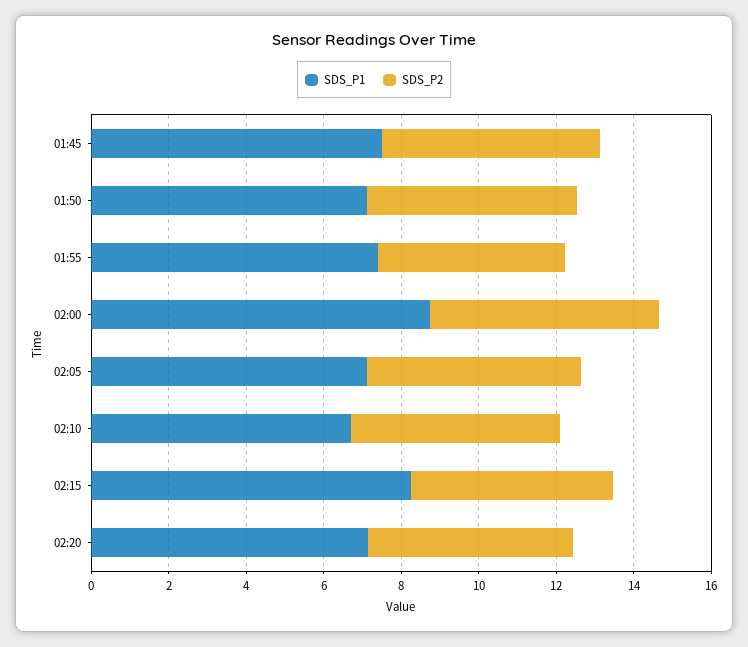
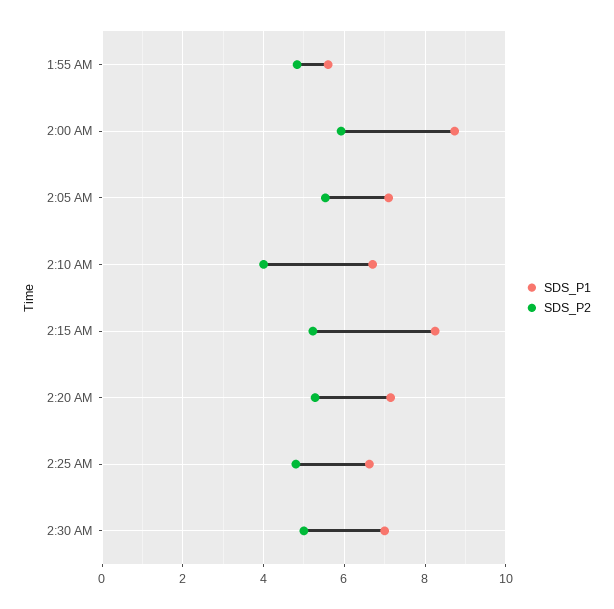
SDS_P1, 01:45: 7.5 -> none
SDS_P2, 01:45: 5.5 -> none
SDS_P1, 01:50: 7 -> none
SDS_P2, 01:50: 5.5 -> none
SDS_P1, 01:55: 7.5 -> 5.6
SDS_P2, 02:10: 5.5 -> 4
SDS_P1, 2:25 AM: none -> 6.6
SDS_P2, 2:25 AM: none -> 4.8
SDS_P1, 2:30 AM: none -> 7
SDS_P2, 2:30 AM: none -> 5

